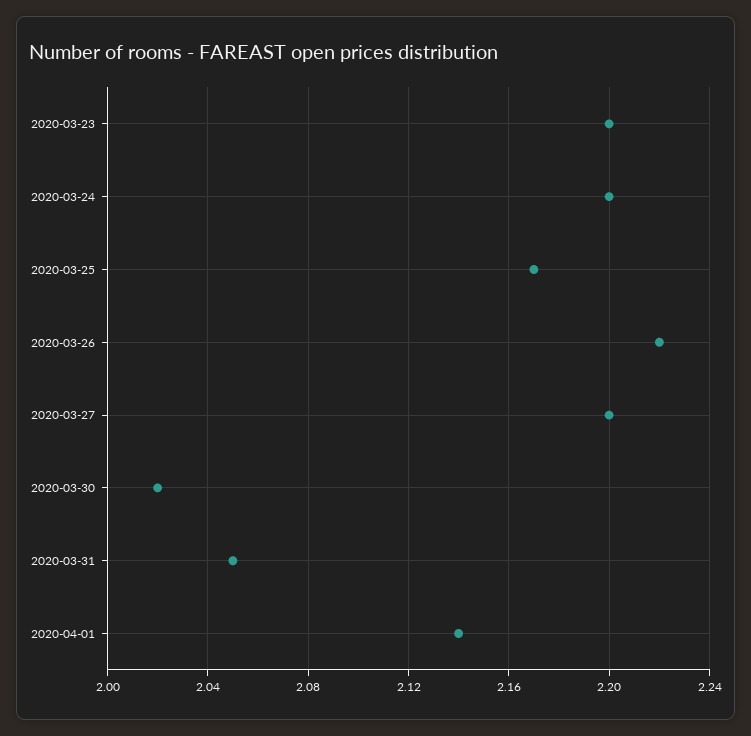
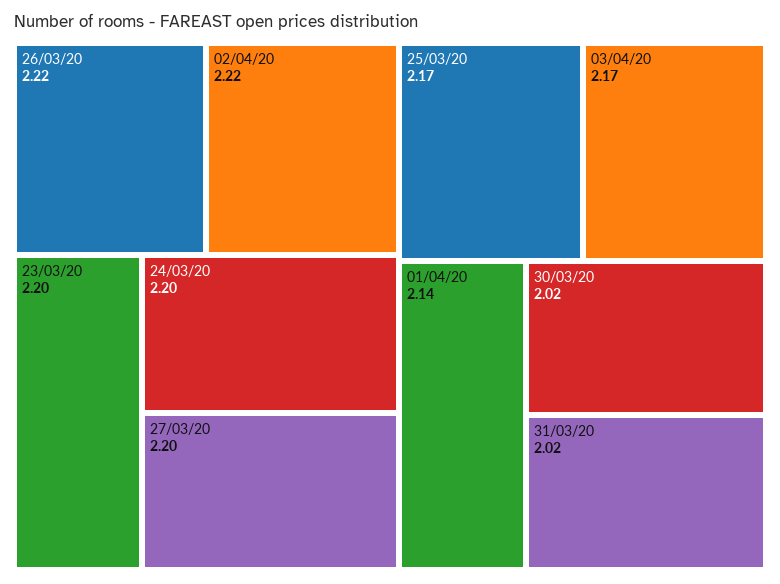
2020-03-31: 2.05 -> 2.02
02/04/20: none -> 2.22
03/04/20: none -> 2.17

